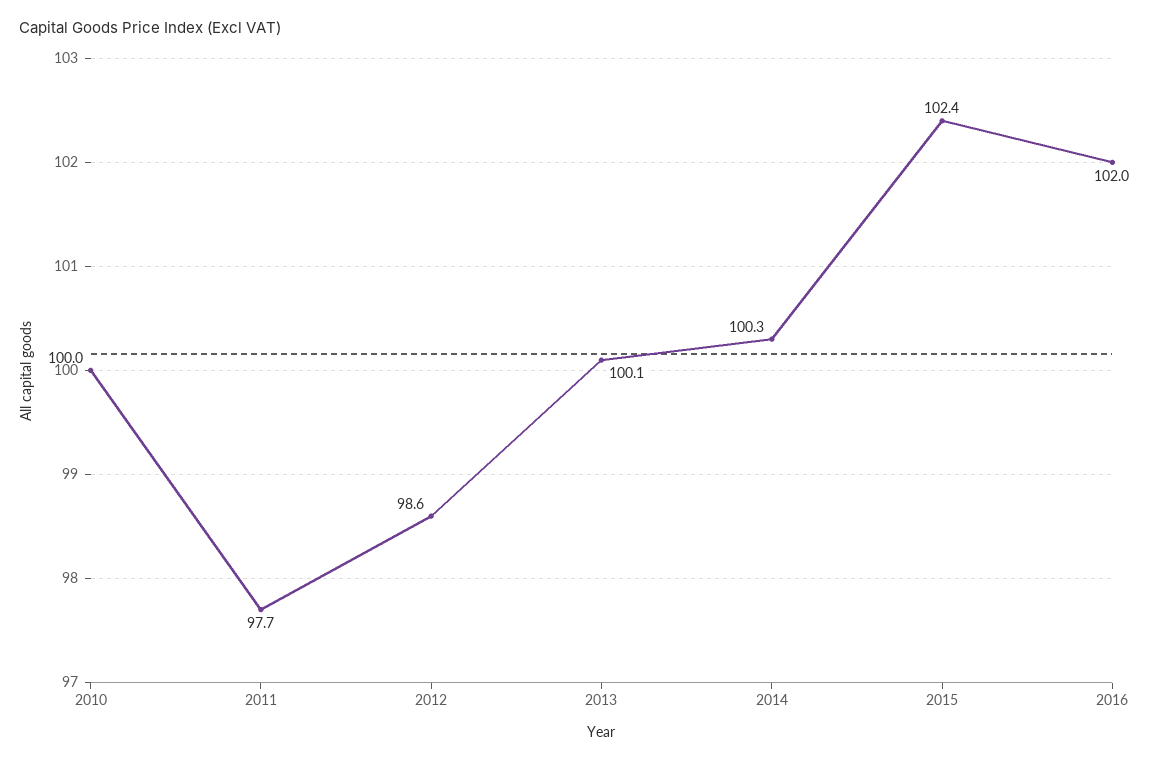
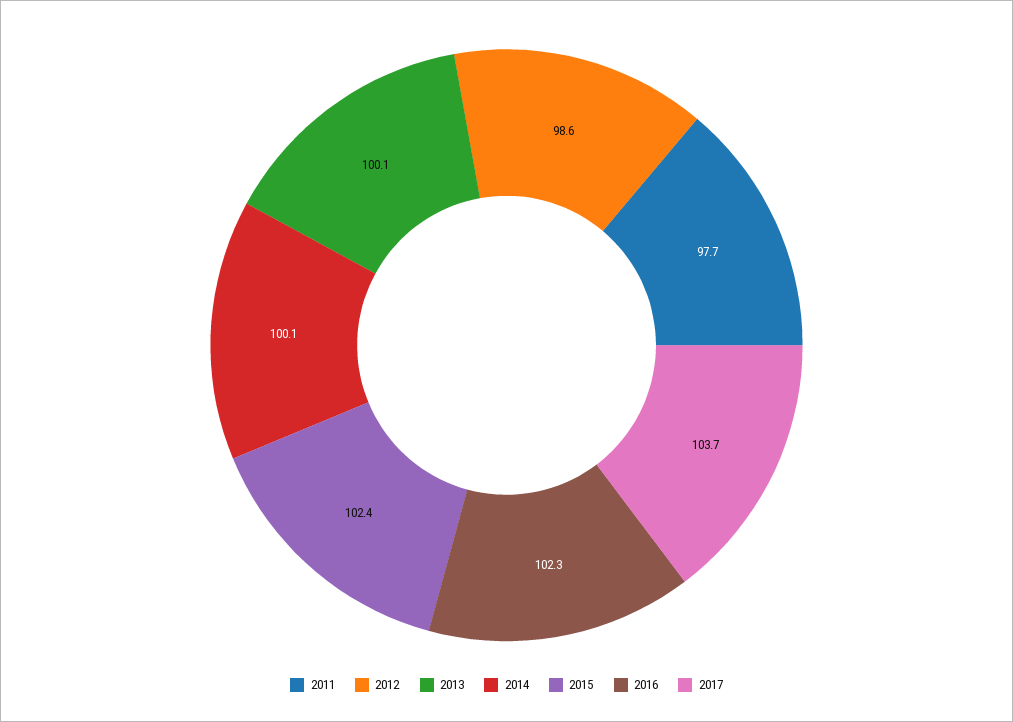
2010: 100 -> none
2014: 100.3 -> 100.1
2016: 102 -> 102.3
2017: none -> 103.7

